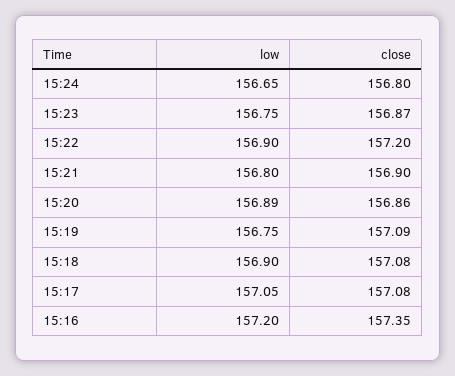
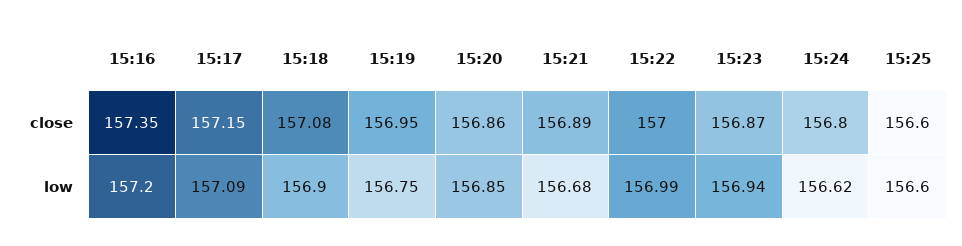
low, 15:24: 156.65 -> 156.62
low, 15:23: 156.75 -> 156.94
low, 15:22: 156.9 -> 156.99
close, 15:22: 157.2 -> 157
low, 15:21: 156.8 -> 156.68
close, 15:21: 156.9 -> 156.89
low, 15:20: 156.89 -> 156.85
close, 15:19: 157.09 -> 156.95
low, 15:17: 157.05 -> 157.09
close, 15:17: 157.08 -> 157.15
close, 15:25: none -> 156.6
low, 15:25: none -> 156.6

